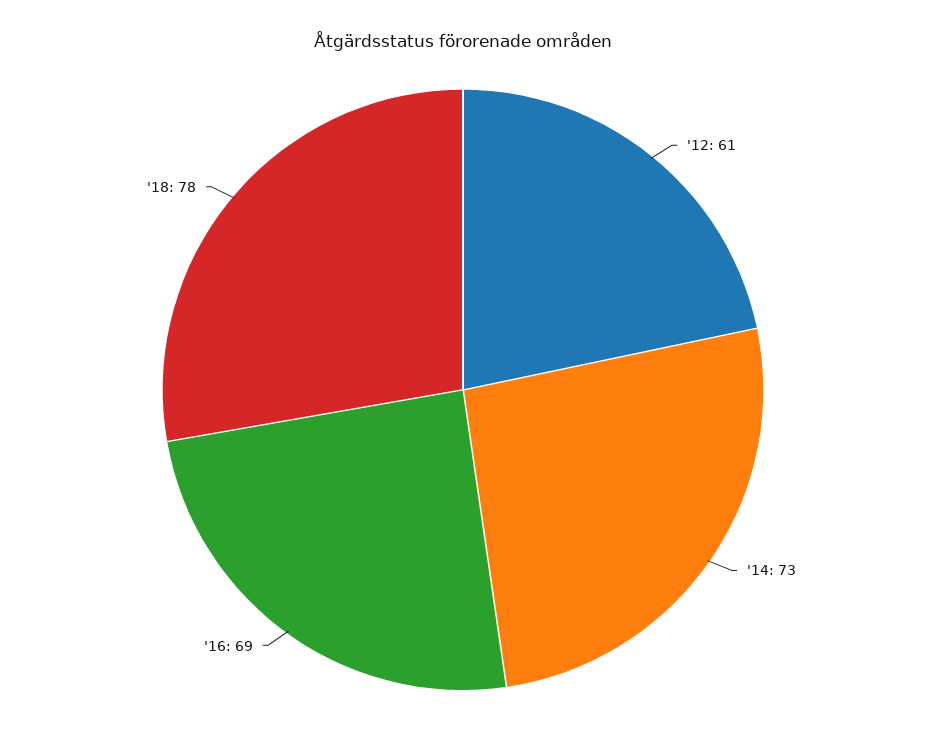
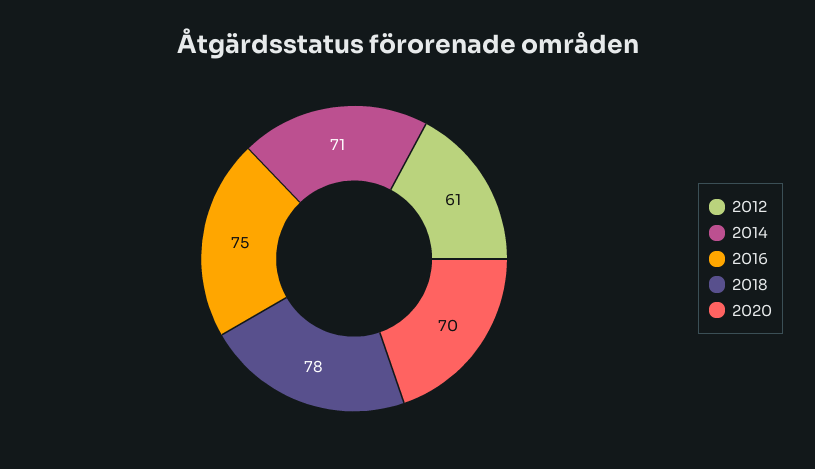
'14: 73 -> 71
'16: 69 -> 75
2020: none -> 70

